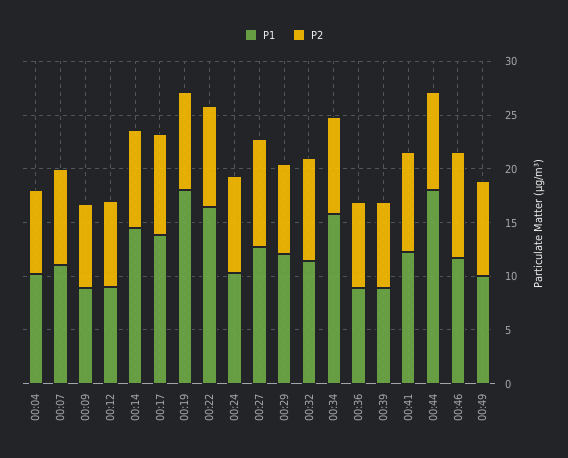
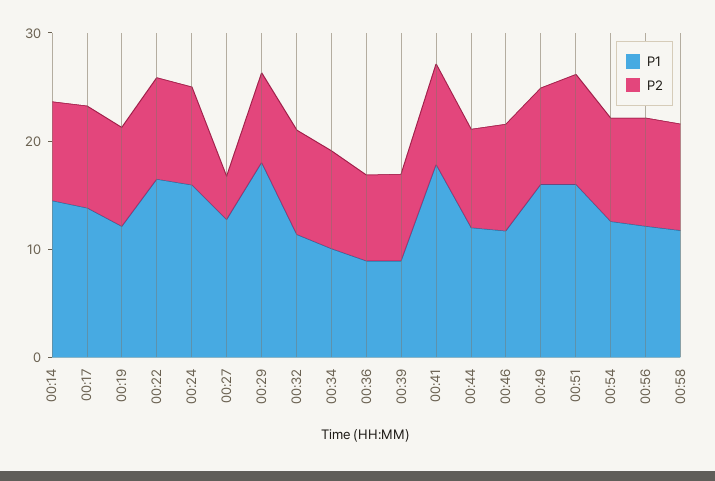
P1, 00:04: 10 -> none
P2, 00:04: 8 -> none
P1, 00:07: 11 -> none
P2, 00:07: 9 -> none
P1, 00:09: 9 -> none
P2, 00:09: 8 -> none
P1, 00:12: 9 -> none
P2, 00:12: 8 -> none
P1, 00:19: 18 -> 12
P1, 00:24: 10 -> 16
P2, 00:27: 10 -> 4
P1, 00:29: 12 -> 18
P1, 00:34: 16 -> 10
P1, 00:41: 12 -> 18
P1, 00:44: 18 -> 12
P1, 00:49: 10 -> 16
P1, 00:51: none -> 16
P2, 00:51: none -> 10
P1, 00:54: none -> 12
P2, 00:54: none -> 10
P1, 00:56: none -> 12
P2, 00:56: none -> 10
P1, 00:58: none -> 12
P2, 00:58: none -> 10

